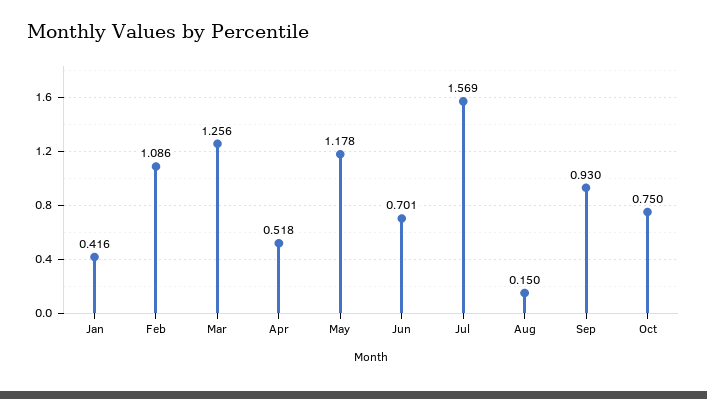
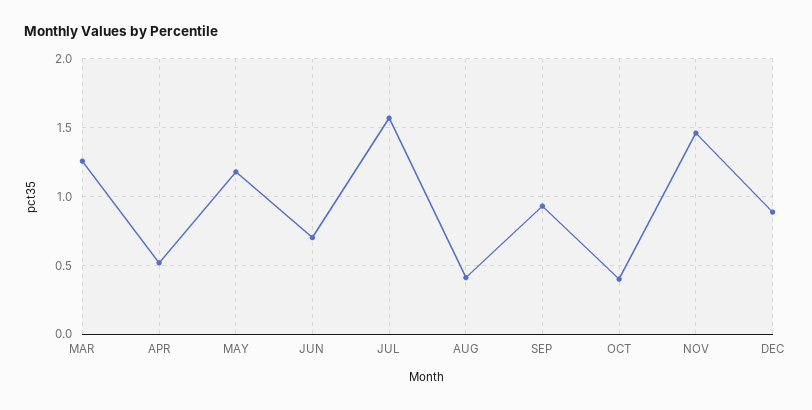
Jan: 0.416 -> none
Feb: 1.086 -> none
Aug: 0.15 -> 0.4
Oct: 0.75 -> 0.4
NOV: none -> 1.45
DEC: none -> 0.9

